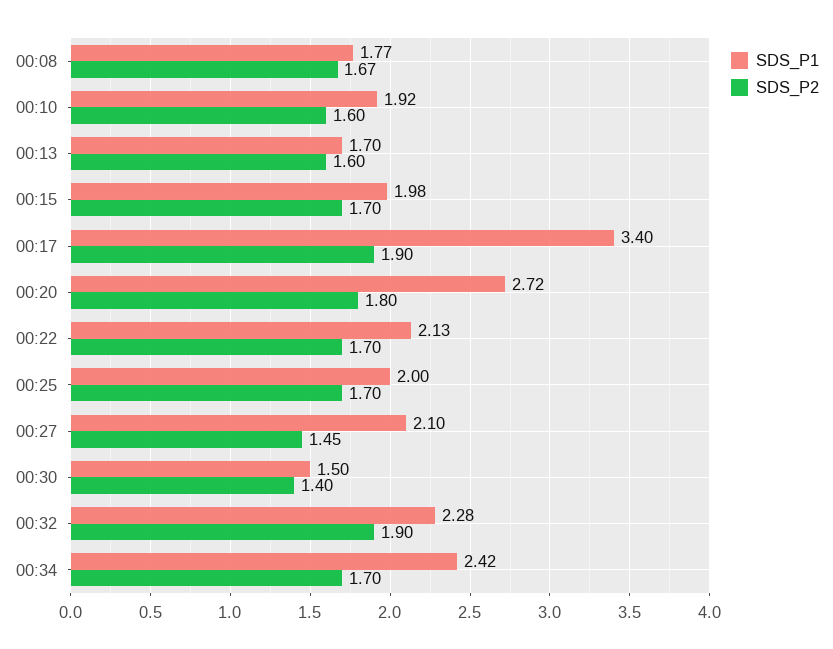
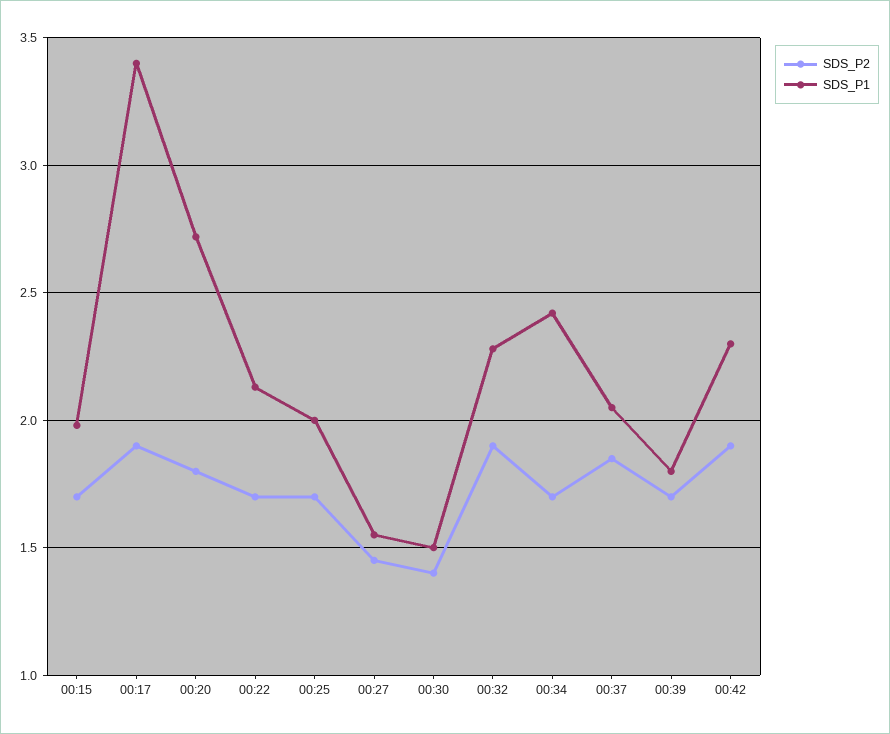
SDS_P1, 00:08: 1.77 -> none
SDS_P2, 00:08: 1.67 -> none
SDS_P1, 00:10: 1.92 -> none
SDS_P2, 00:10: 1.6 -> none
SDS_P1, 00:13: 1.7 -> none
SDS_P2, 00:13: 1.6 -> none
SDS_P1, 00:27: 2.1 -> 1.55
SDS_P2, 00:37: none -> 1.85
SDS_P1, 00:37: none -> 2.05
SDS_P2, 00:39: none -> 1.7
SDS_P1, 00:39: none -> 1.8
SDS_P2, 00:42: none -> 1.9
SDS_P1, 00:42: none -> 2.3

